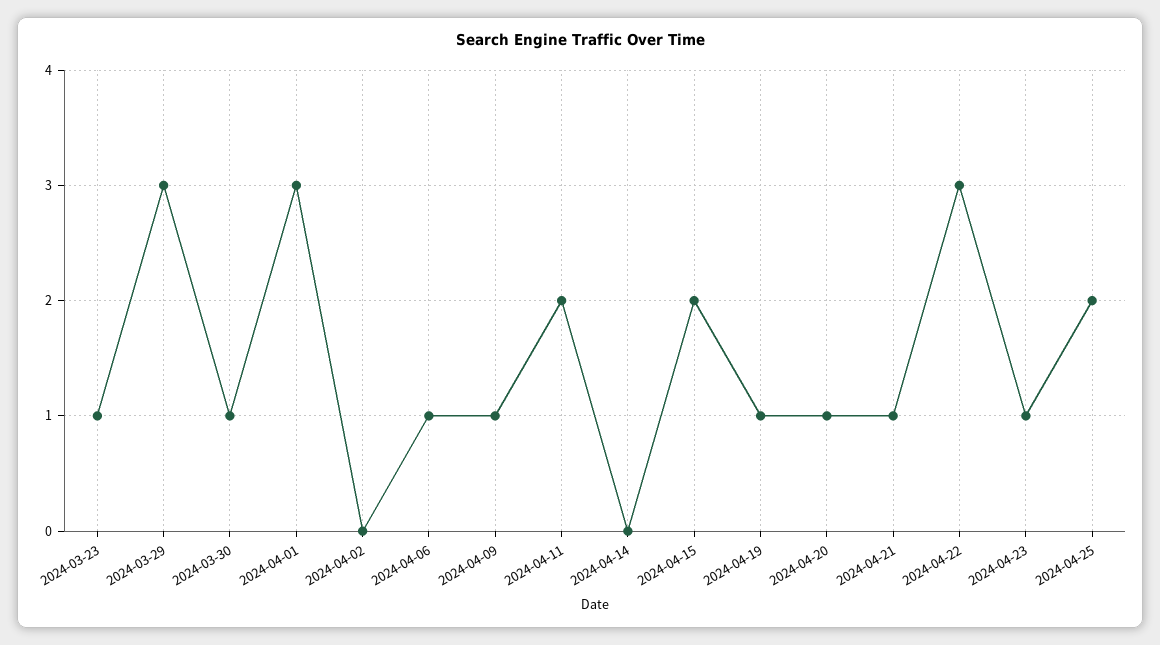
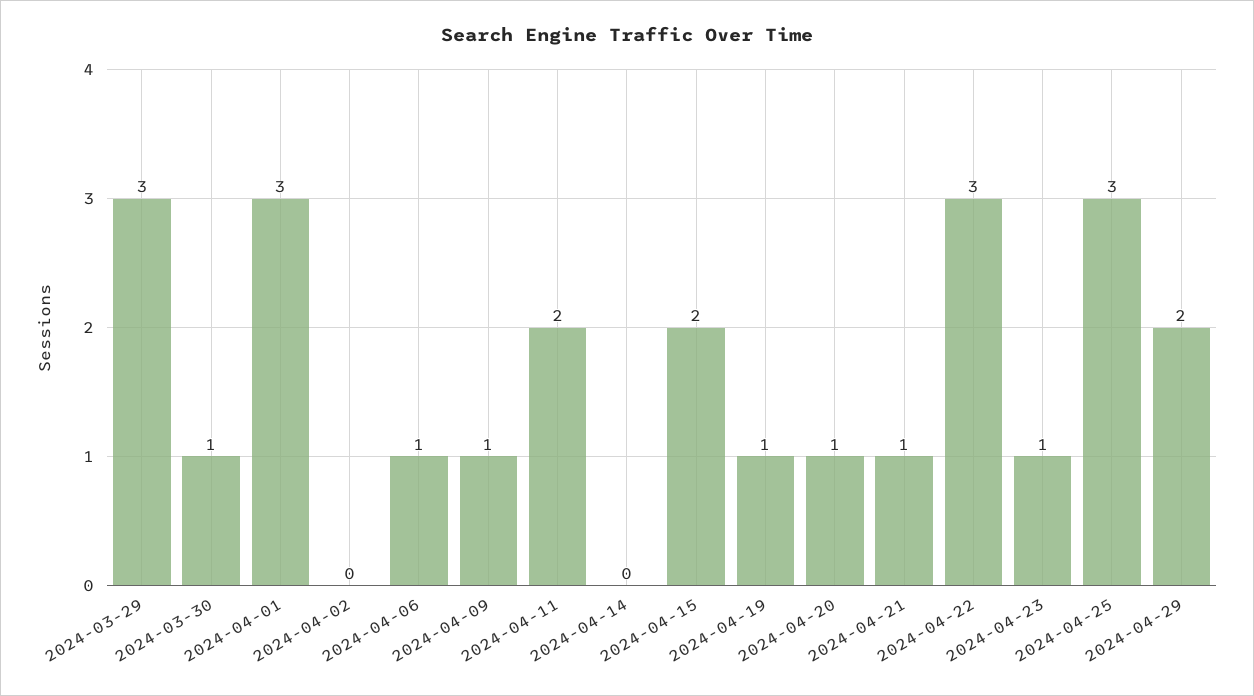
2024-03-23: 1 -> none
2024-04-25: 2 -> 3
2024-04-29: none -> 2

